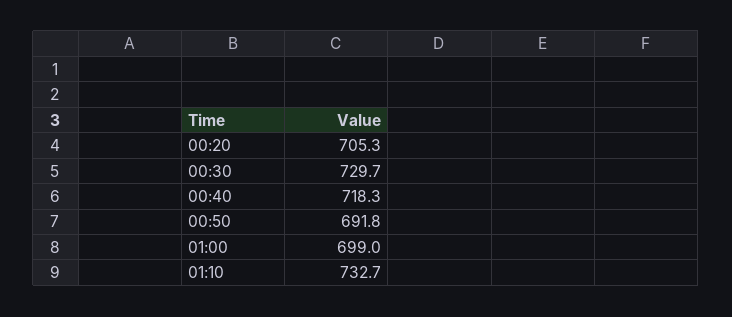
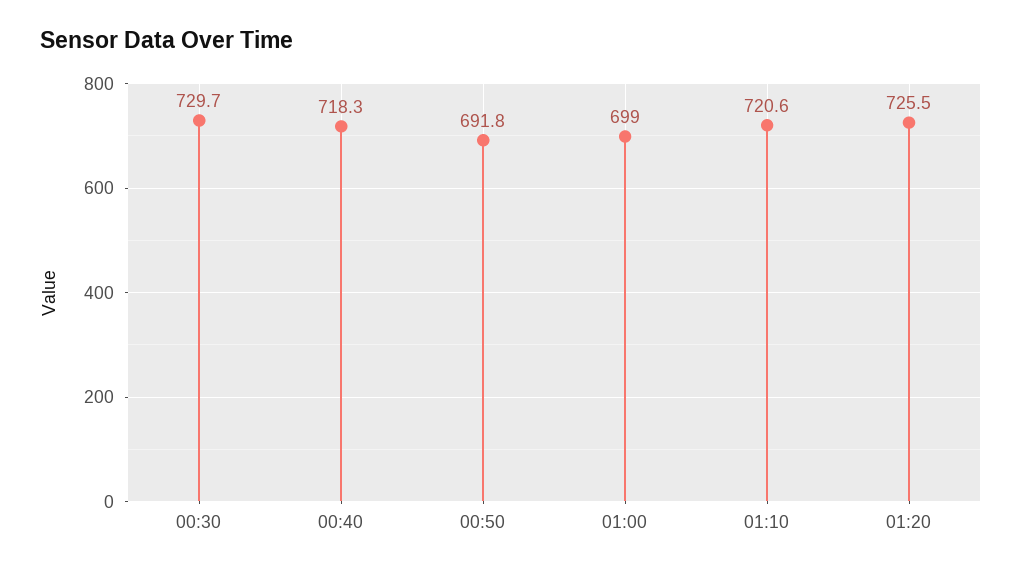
00:20: 705.3 -> none
01:10: 732.7 -> 720.6
01:20: none -> 725.5

